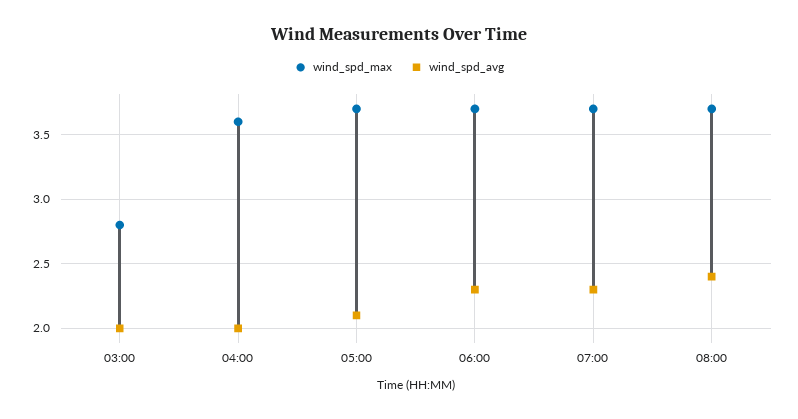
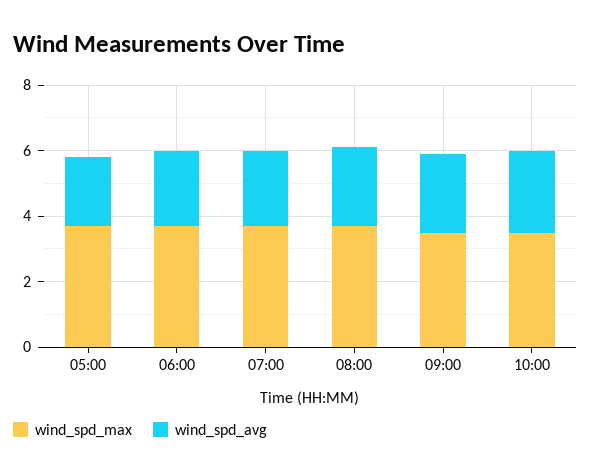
wind_spd_max, 03:00: 2.8 -> none
wind_spd_avg, 03:00: 2 -> none
wind_spd_max, 04:00: 3.6 -> none
wind_spd_avg, 04:00: 2 -> none
wind_spd_max, 09:00: none -> 3.5
wind_spd_avg, 09:00: none -> 2.5
wind_spd_max, 10:00: none -> 3.5
wind_spd_avg, 10:00: none -> 2.5

